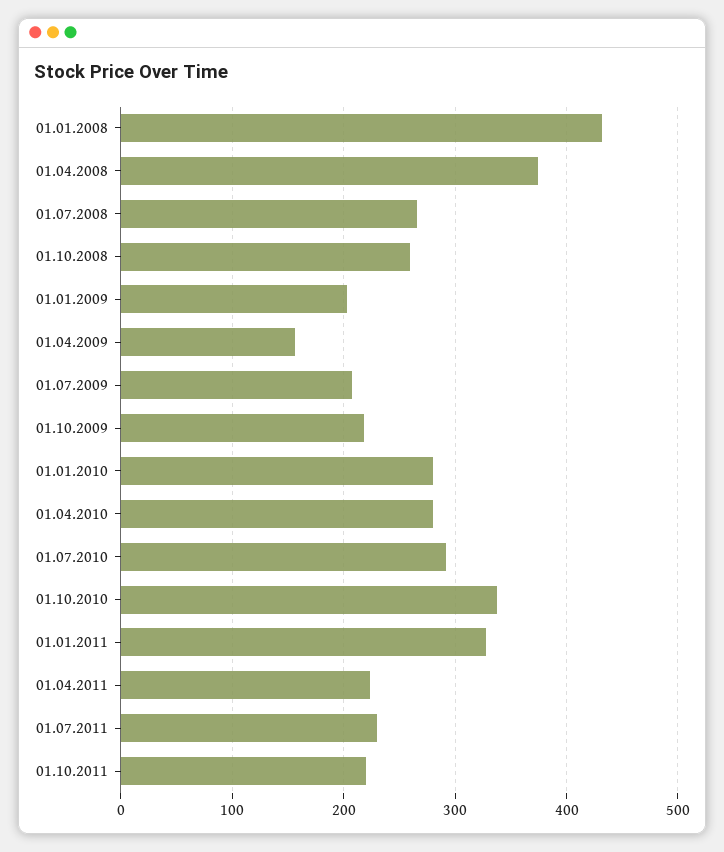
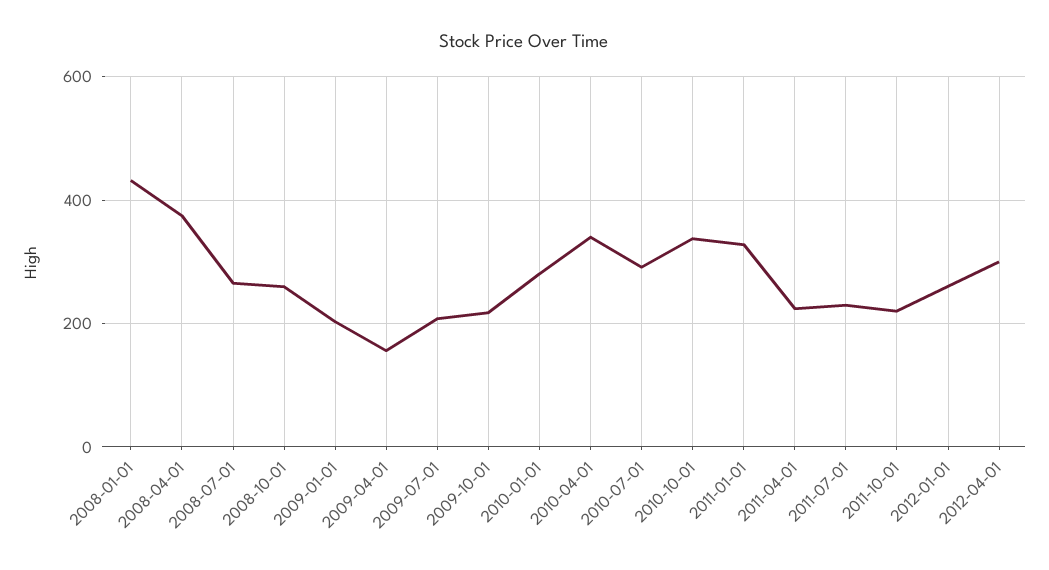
01.04.2010: 280 -> 340
2012-01-01: none -> 260
2012-04-01: none -> 300

